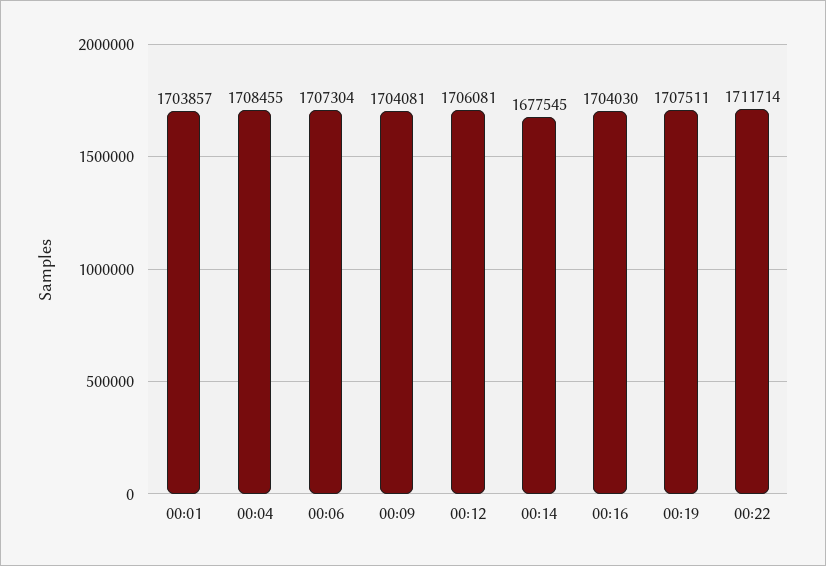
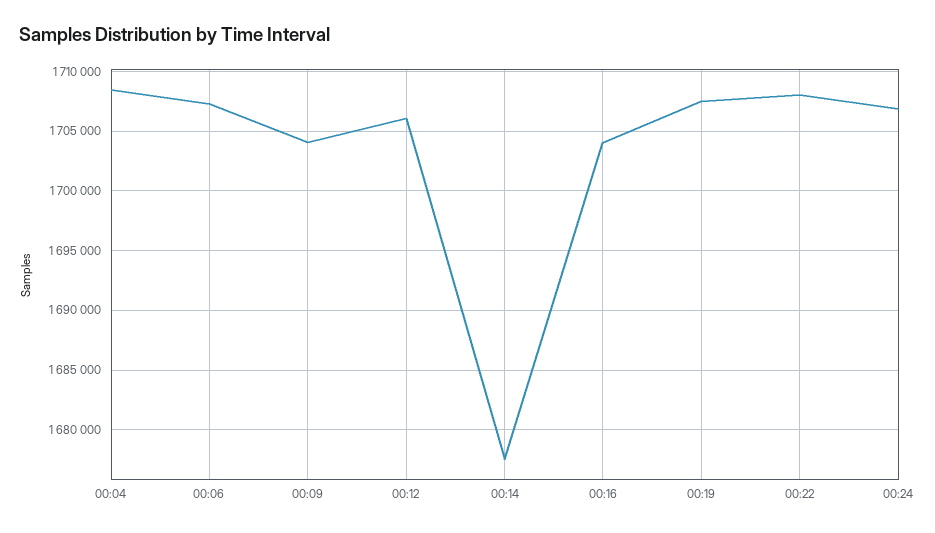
00:01: 1703857 -> none
00:22: 1711714 -> 1708000
00:24: none -> 1707000

